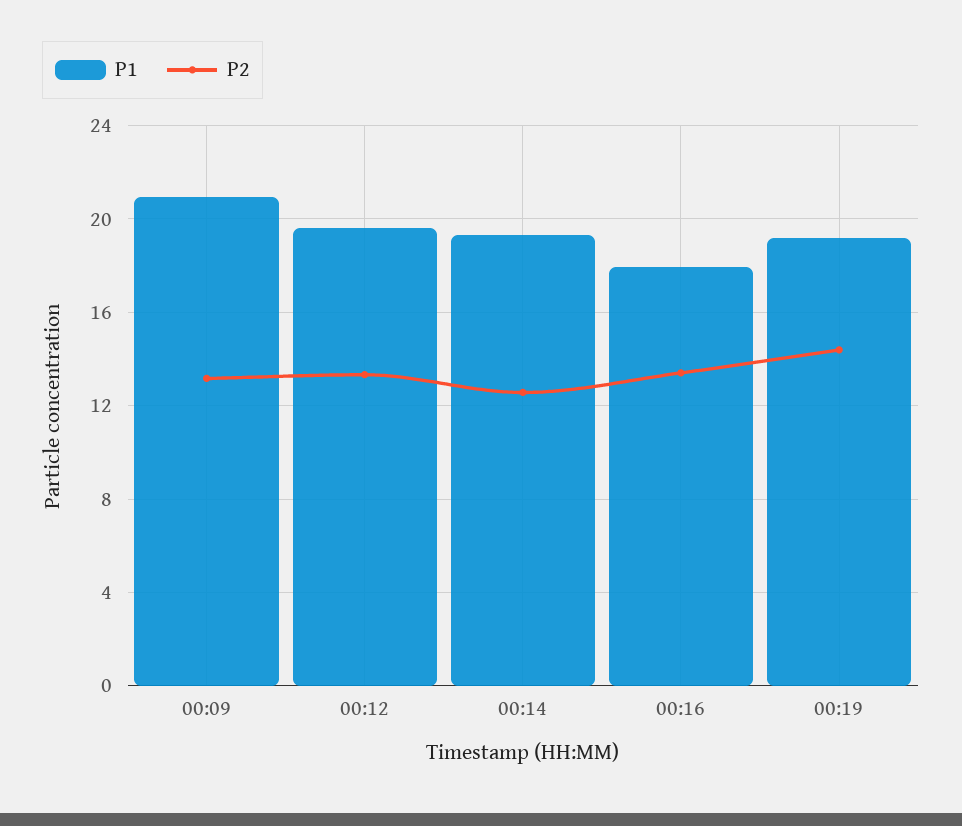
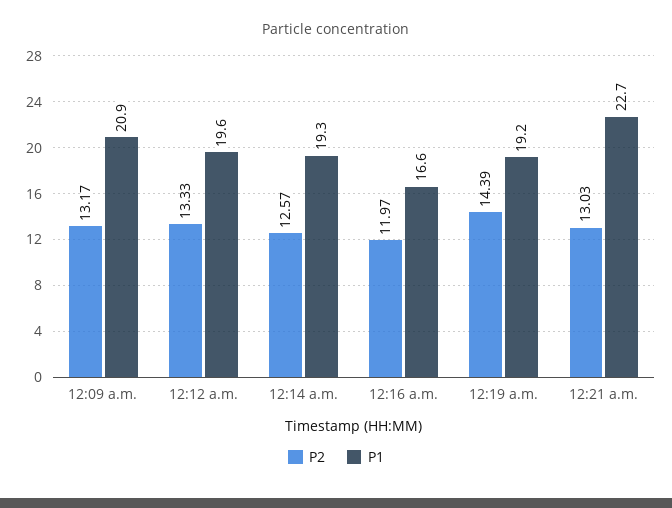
P1, 00:16: 18 -> 16.6
P2, 00:16: 13.5 -> 11.97
P2, 12:21 a.m.: none -> 13.03
P1, 12:21 a.m.: none -> 22.7

